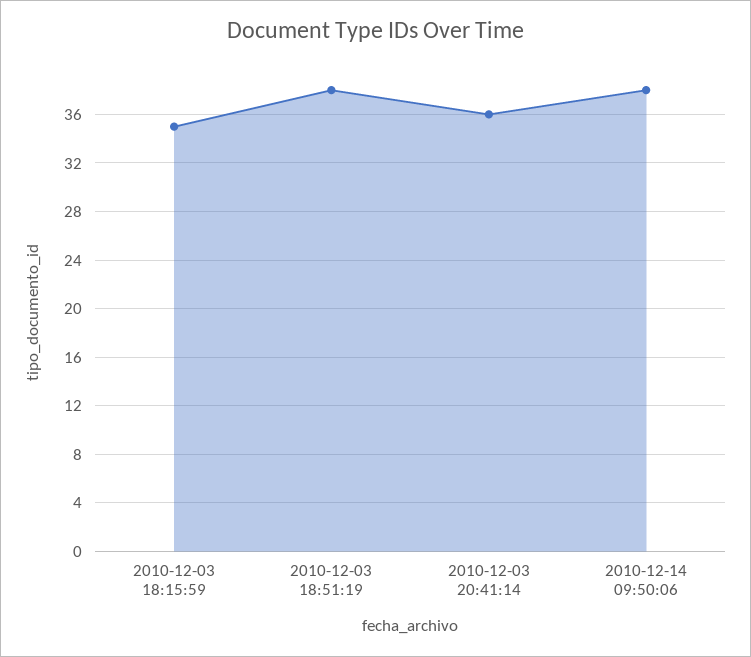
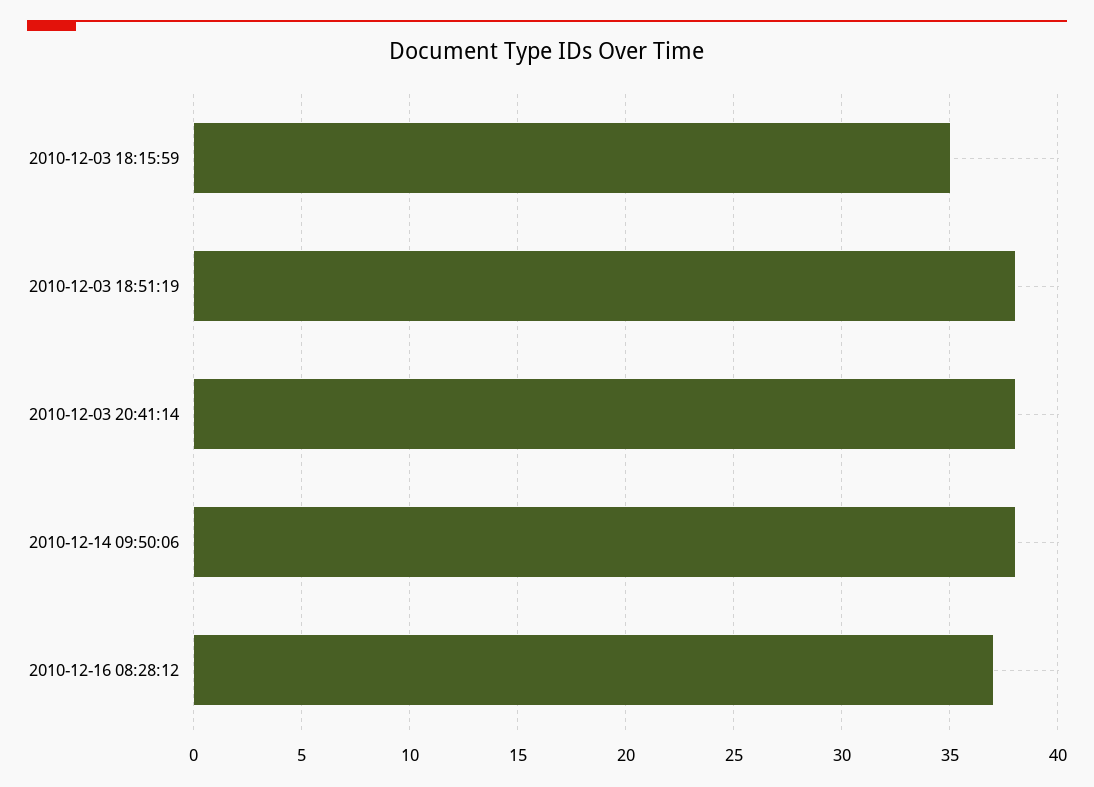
2010-12-03 20:41:14: 36 -> 38
2010-12-16 08:28:12: none -> 37

